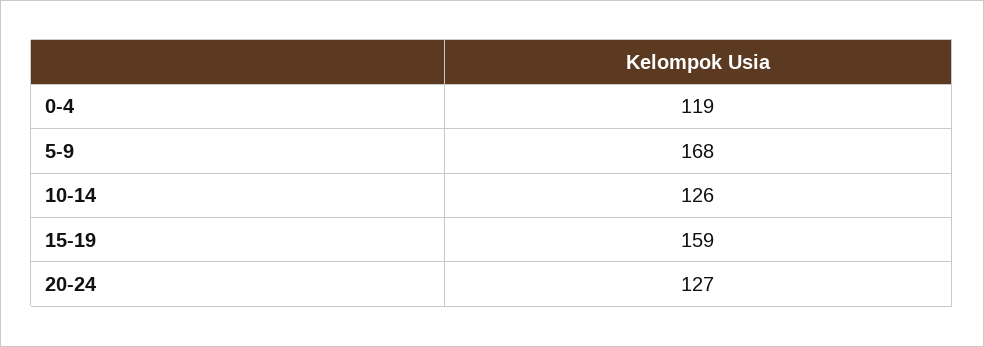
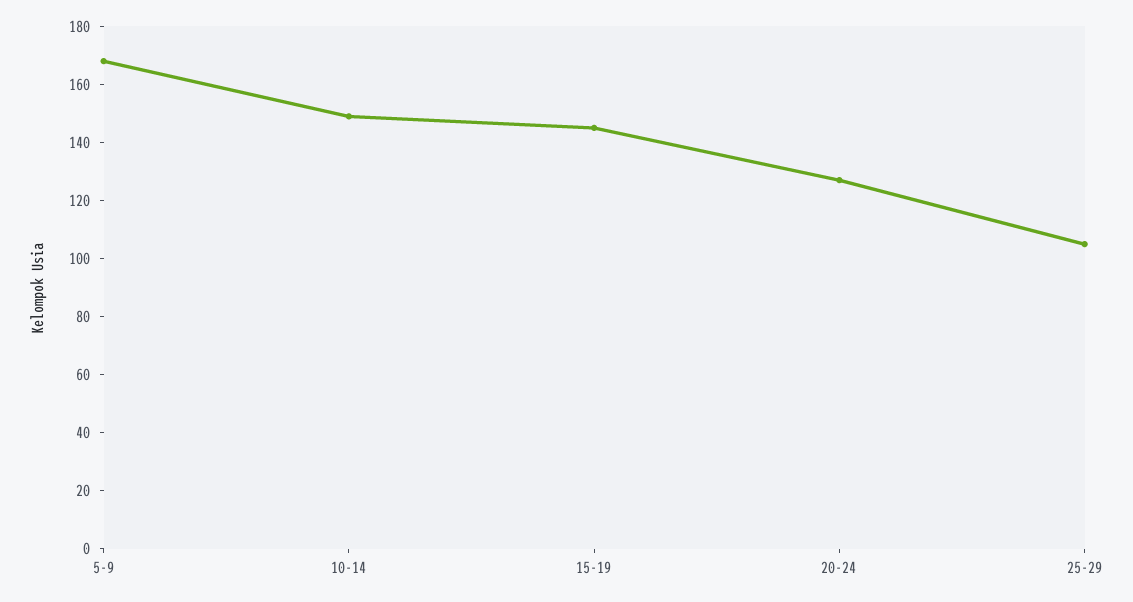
0-4: 119 -> none
10-14: 126 -> 150
15-19: 159 -> 145
25-29: none -> 105

